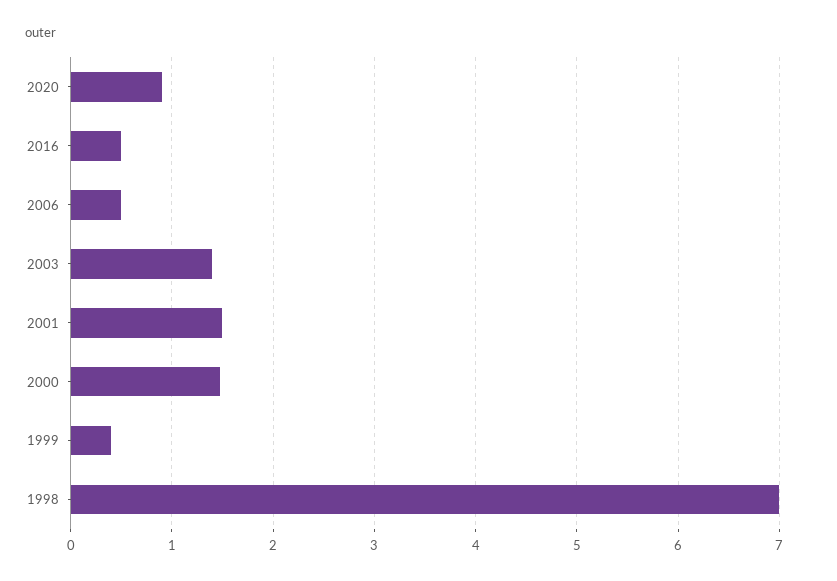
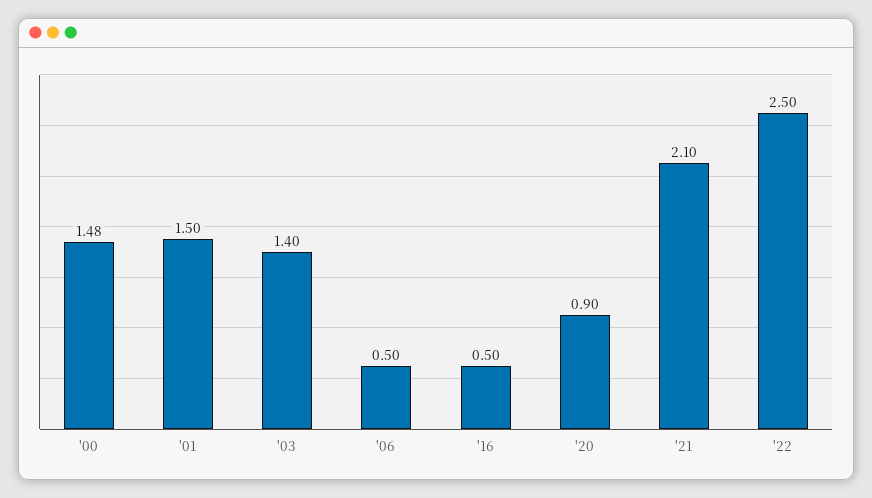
1999: 0.4 -> none
1998: 7 -> none
'21: none -> 2.1
'22: none -> 2.5

